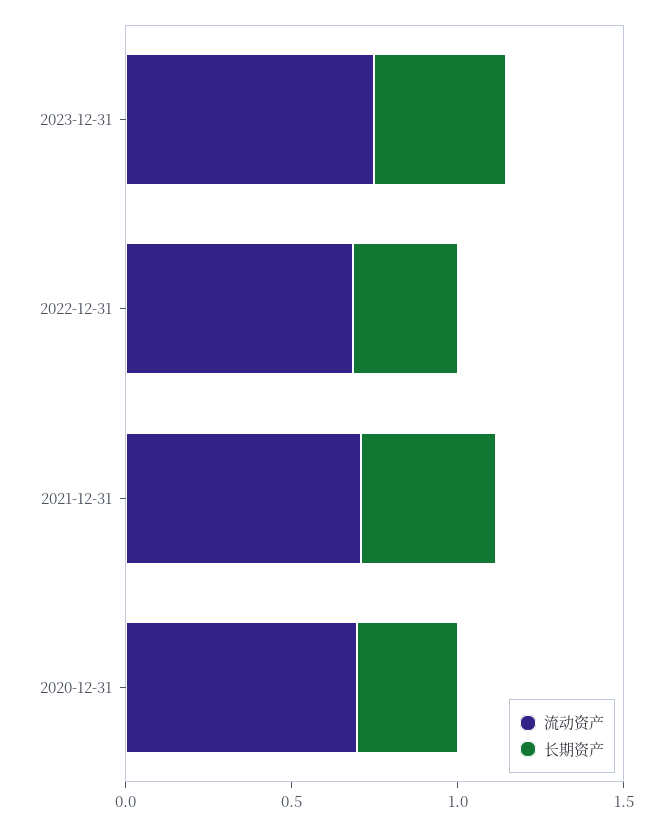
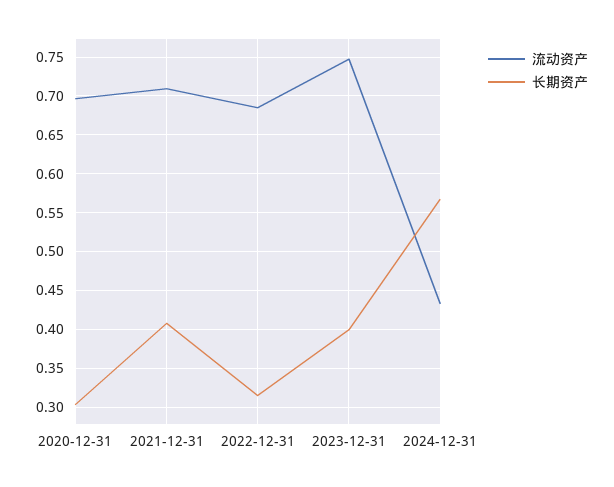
流动资产, 2024-12-31: none -> 0.43
长期资产, 2024-12-31: none -> 0.57

